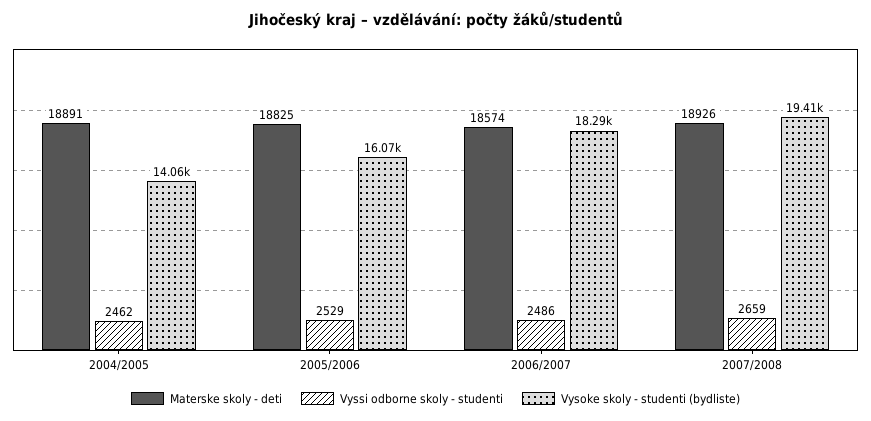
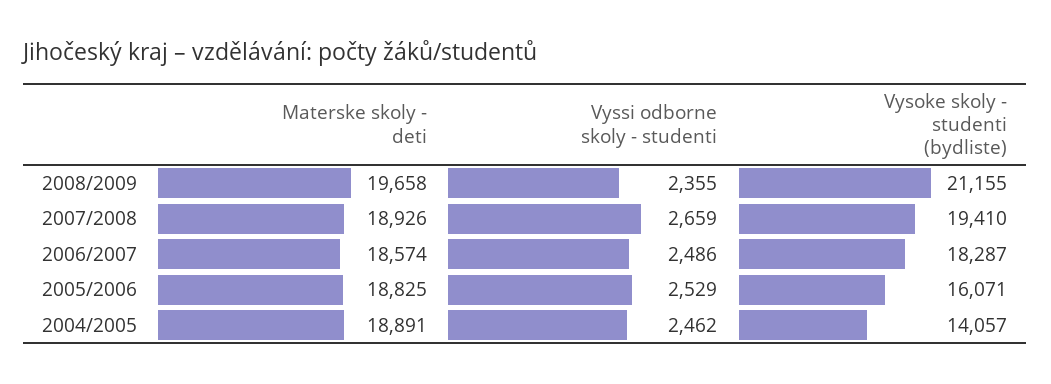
Materske skoly - deti, 2008/2009: none -> 19658
Vyssi odborne skoly - studenti, 2008/2009: none -> 2355
Vysoke skoly - studenti (bydliste), 2008/2009: none -> 21155

